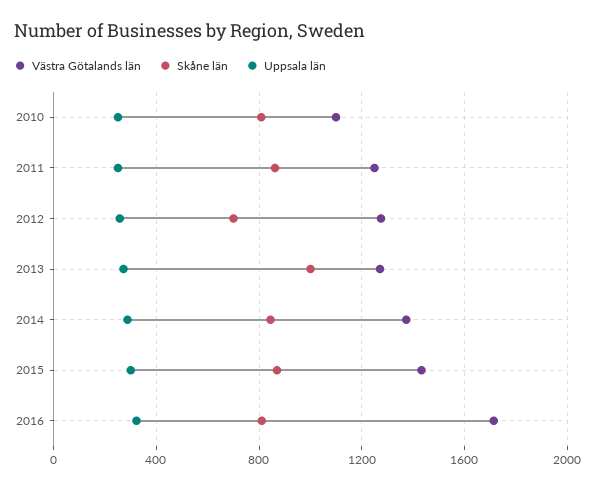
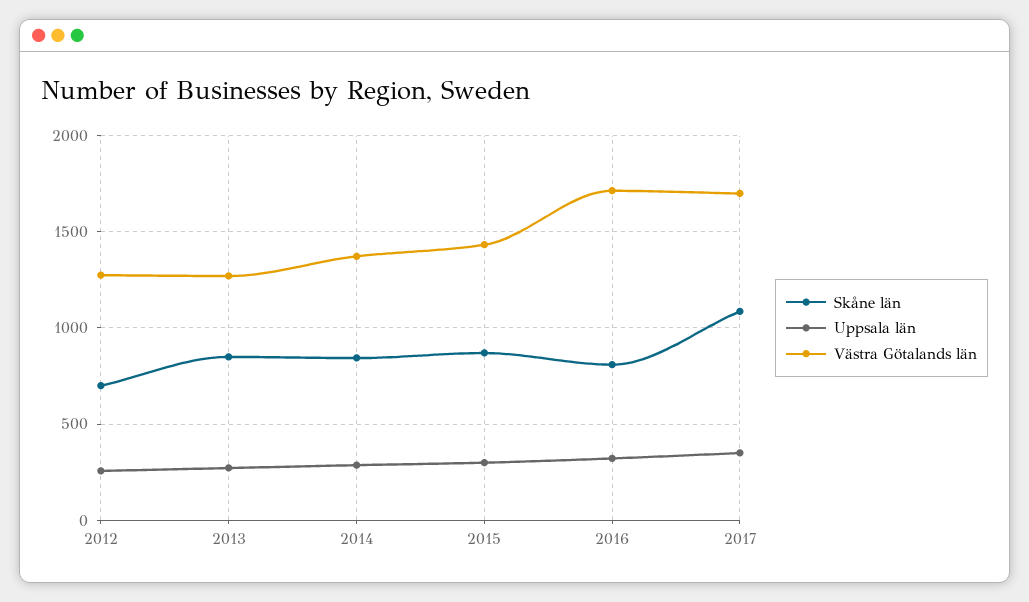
Västra Götalands län, 2010: 1100 -> none
Skåne län, 2010: 800 -> none
Uppsala län, 2010: 250 -> none
Västra Götalands län, 2011: 1250 -> none
Skåne län, 2011: 850 -> none
Uppsala län, 2011: 250 -> none
Skåne län, 2013: 1000 -> 850
Skåne län, 2017: none -> 1100
Uppsala län, 2017: none -> 350
Västra Götalands län, 2017: none -> 1700

